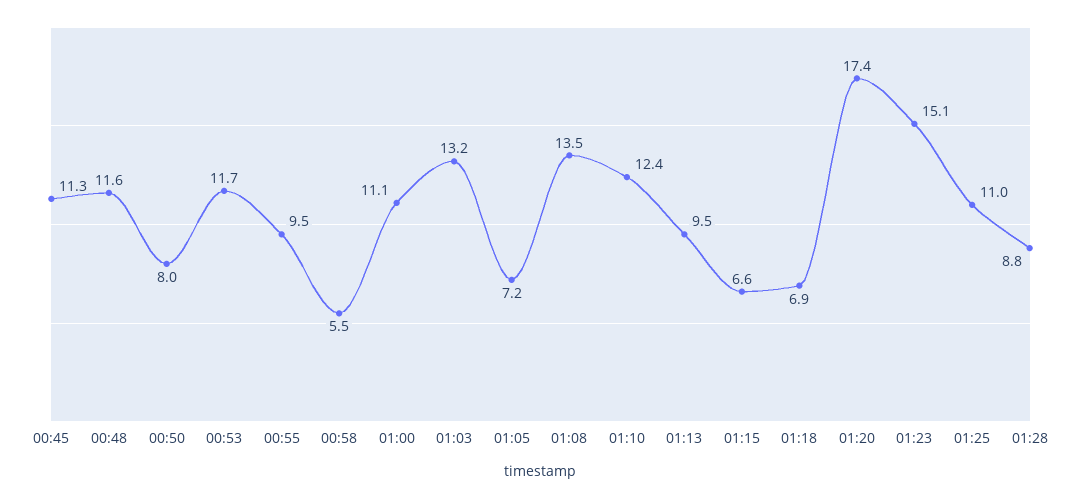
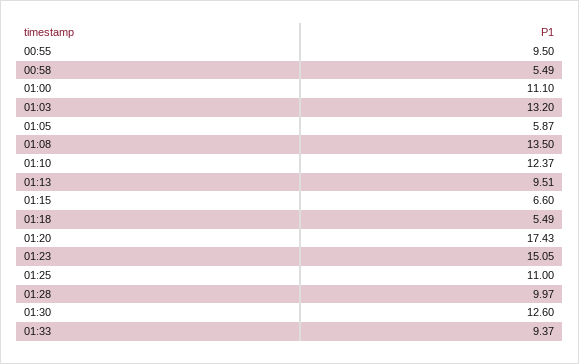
00:45: 11.3 -> none
00:48: 11.6 -> none
00:50: 8 -> none
00:53: 11.7 -> none
01:05: 7.2 -> 5.87
01:18: 6.9 -> 5.49
01:28: 8.8 -> 9.97
01:30: none -> 12.6
01:33: none -> 9.37

